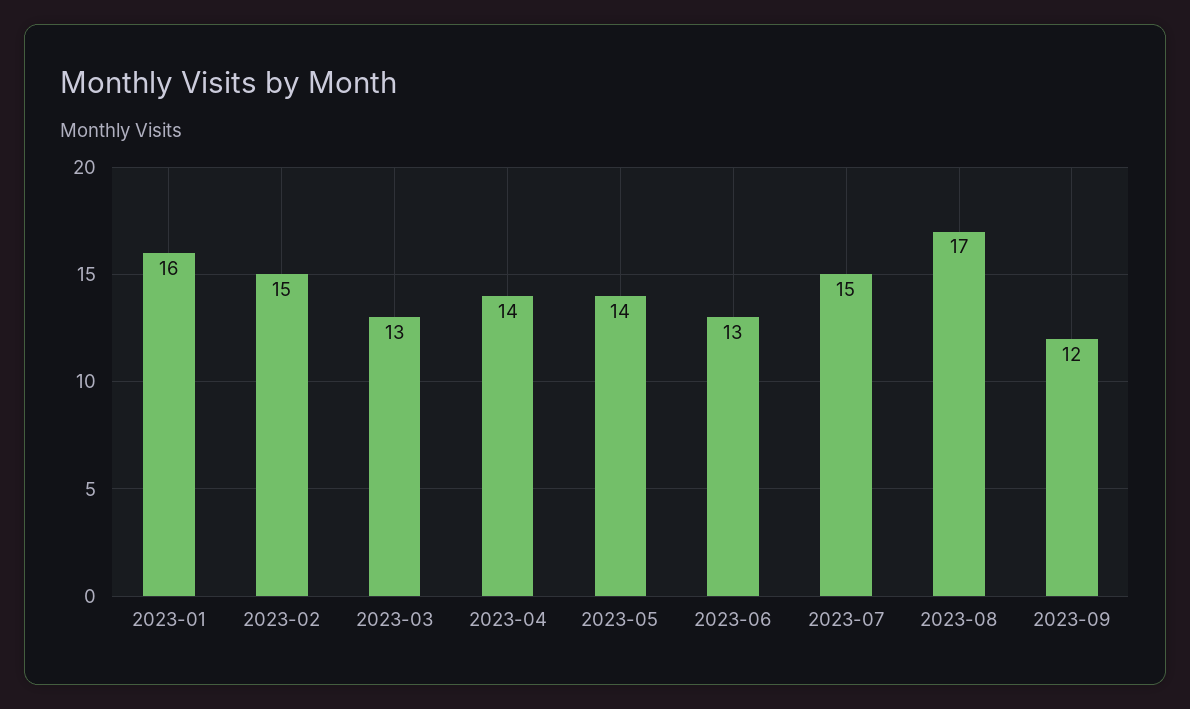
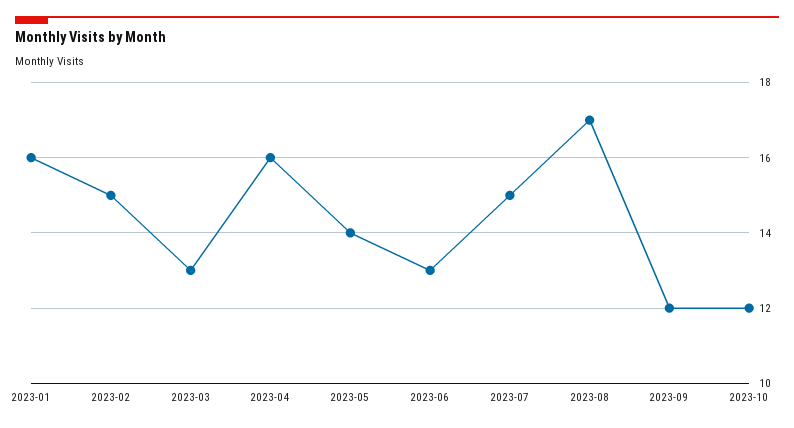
2023-04: 14 -> 16
2023-10: none -> 12

